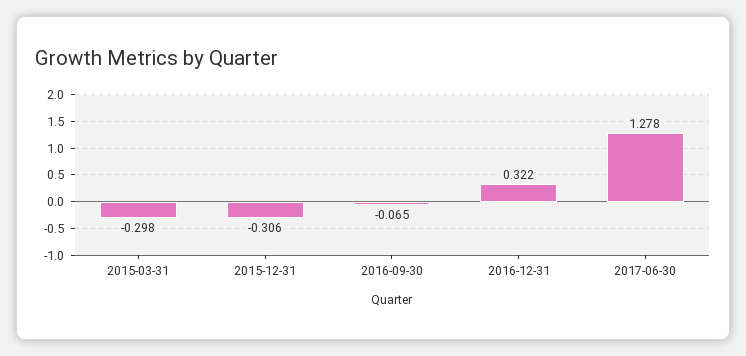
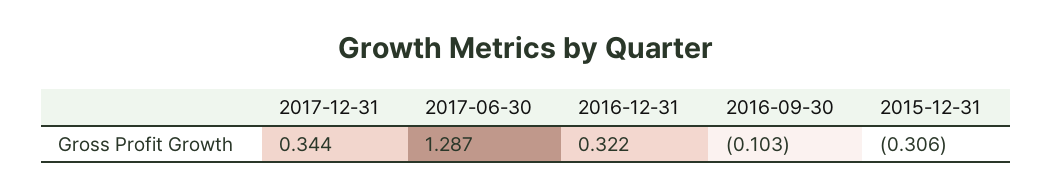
2015-03-31: -0.298 -> none
2016-09-30: -0.065 -> -0.103
2017-06-30: 1.278 -> 1.287
2017-12-31: none -> 0.344

